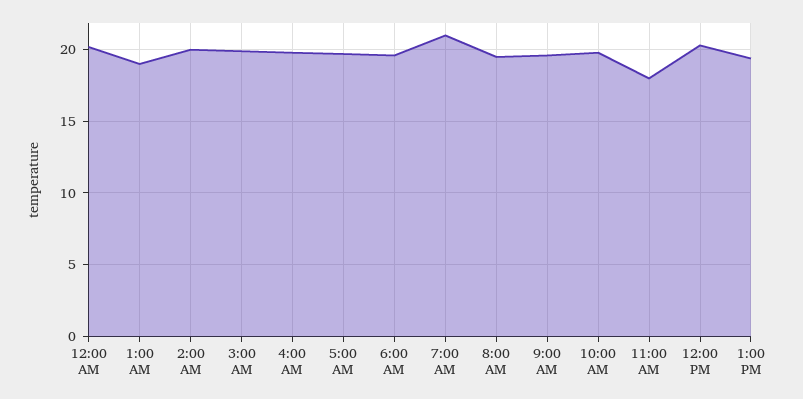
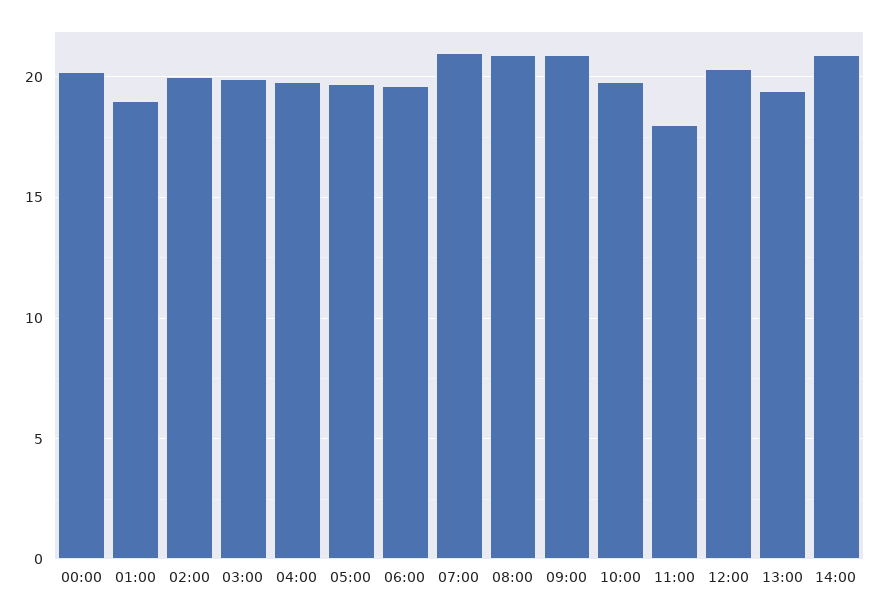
8:00 AM: 19.5 -> 21
9:00 AM: 19.5 -> 21
14:00: none -> 21

